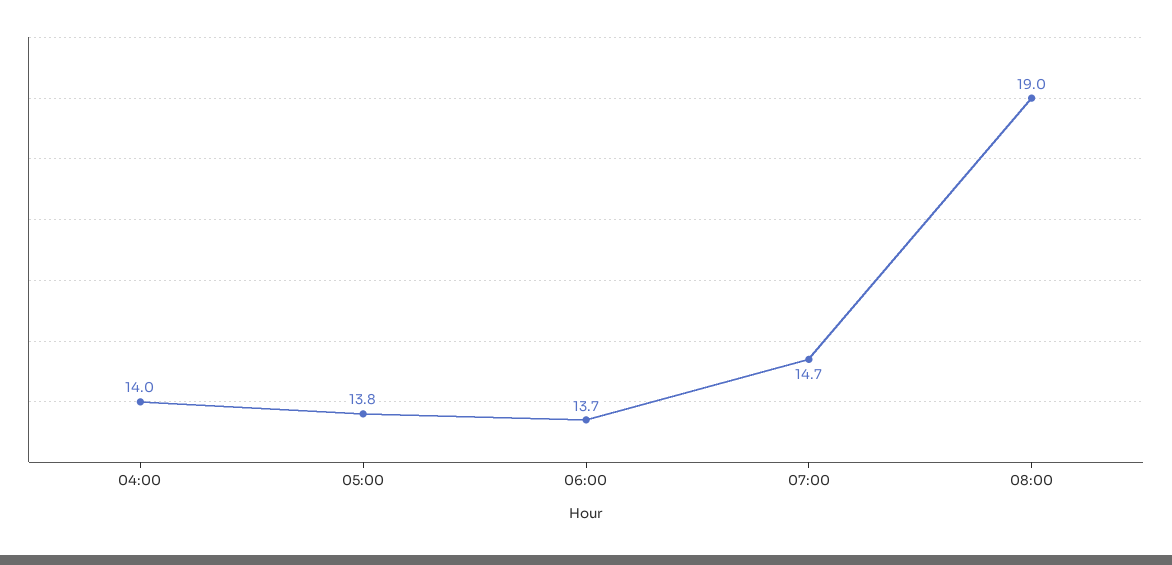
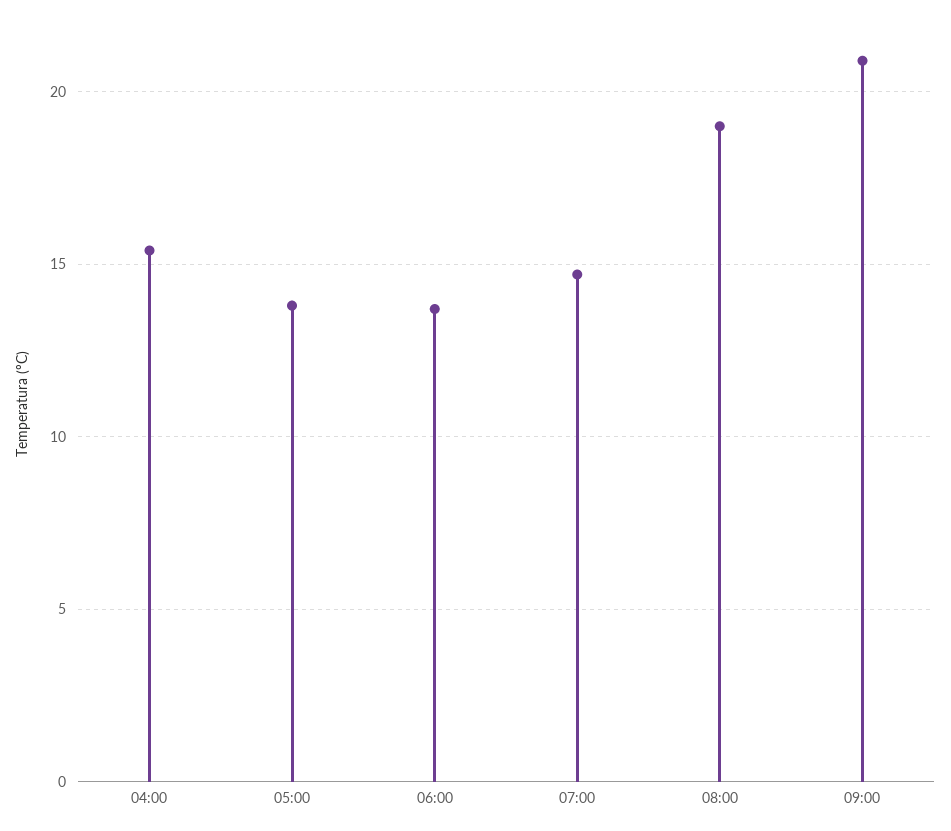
04:00: 14 -> 15.5
09:00: none -> 21

